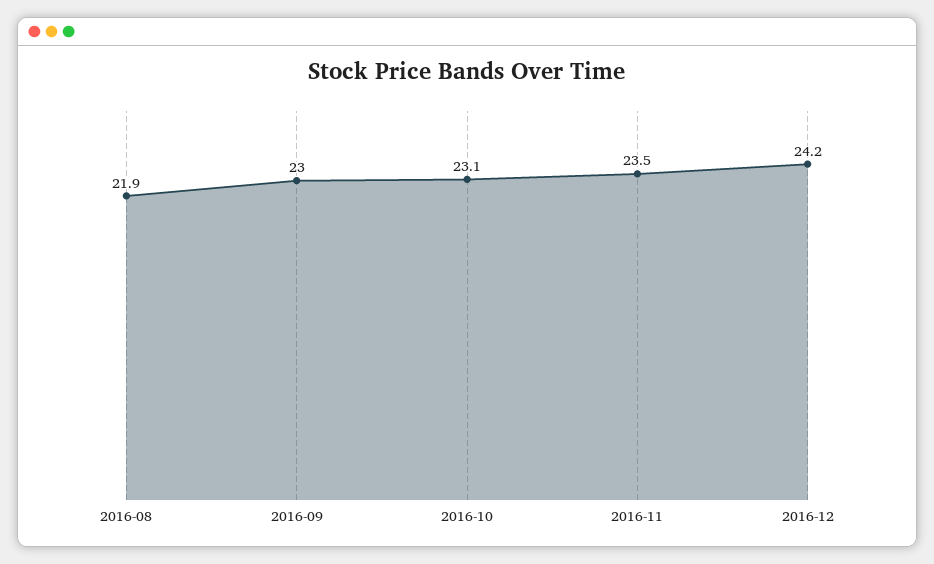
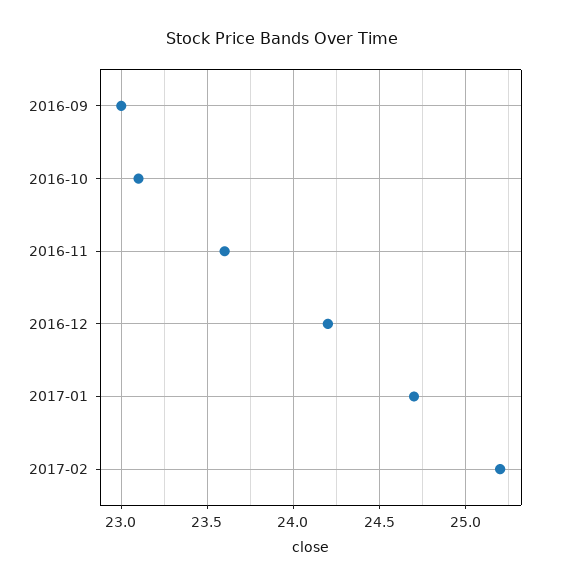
2016-08: 21.9 -> none
2016-11: 23.5 -> 23.6
2017-01: none -> 24.7
2017-02: none -> 25.2

